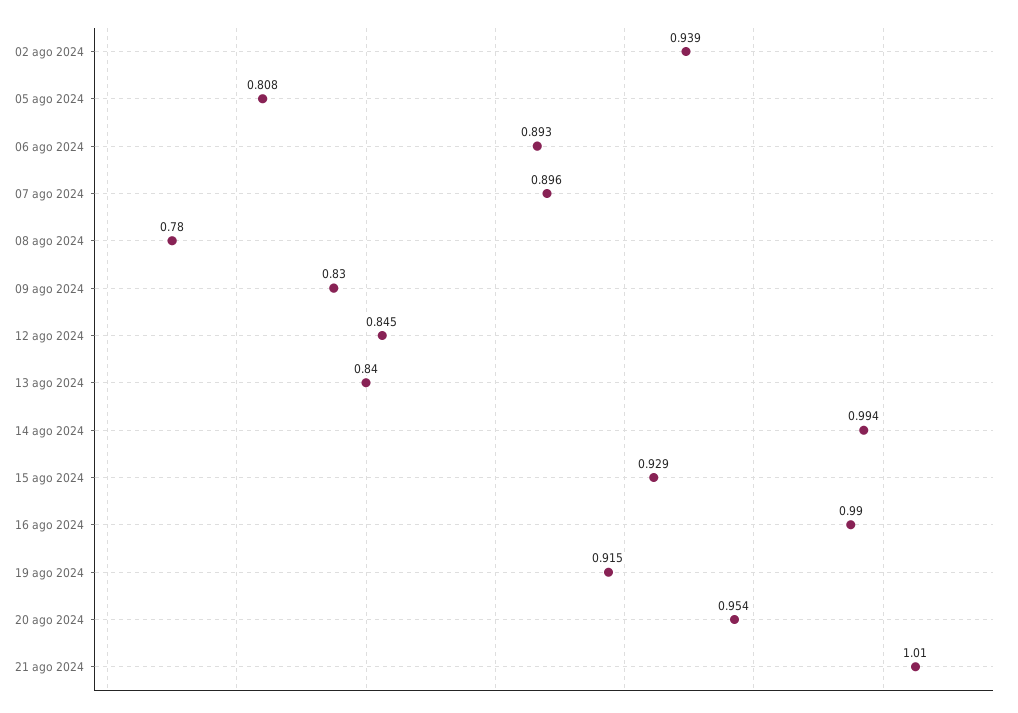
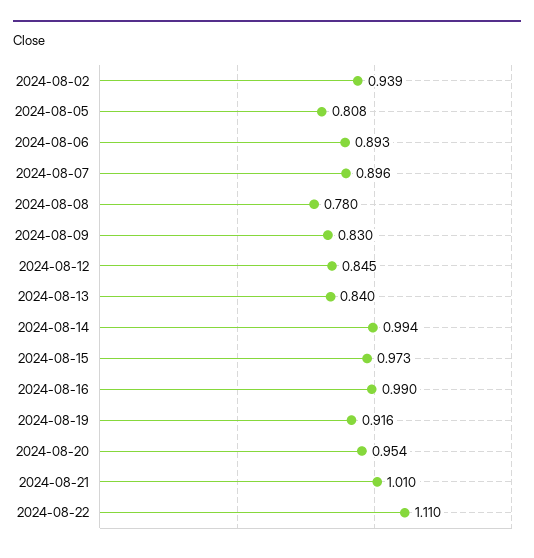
15 ago 2024: 0.929 -> 0.973
19 ago 2024: 0.915 -> 0.916
2024-08-22: none -> 1.11

